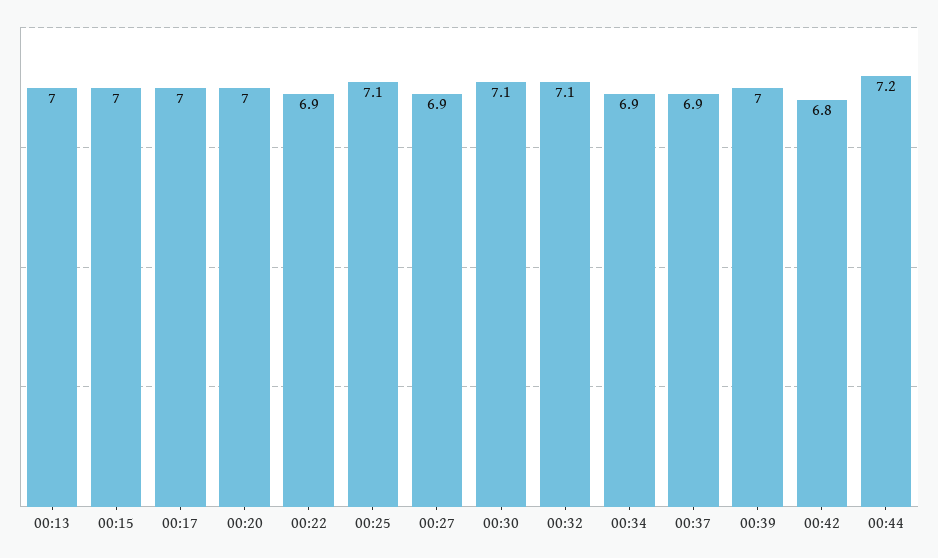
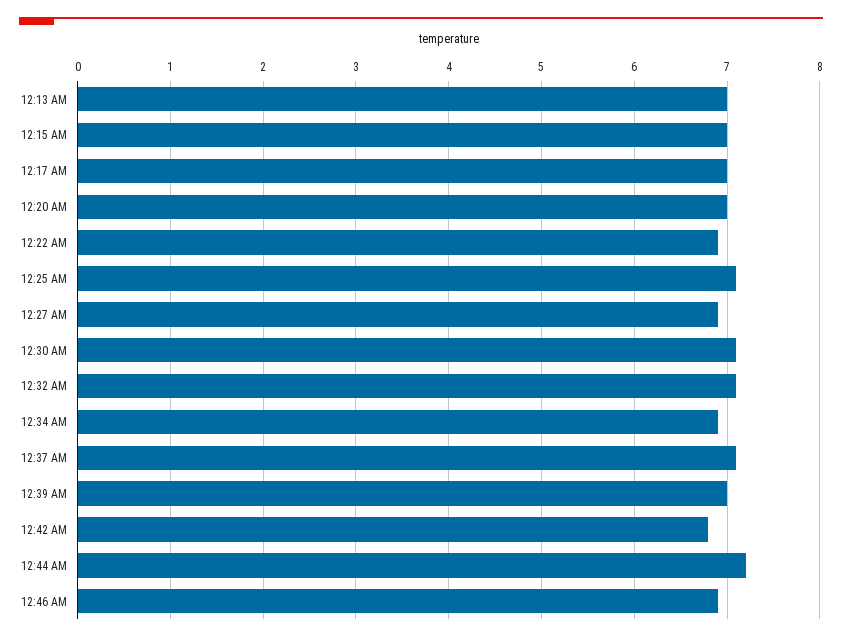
00:37: 6.9 -> 7.1
12:46 AM: none -> 6.9

